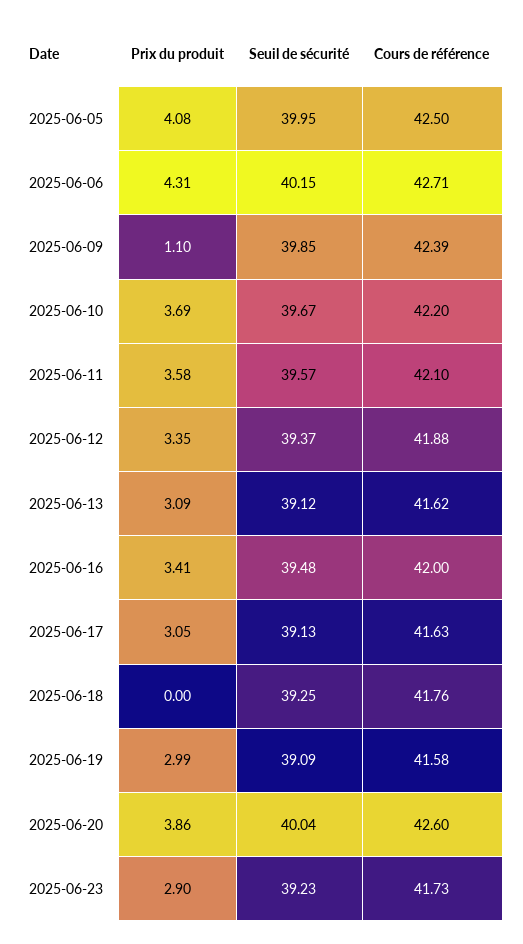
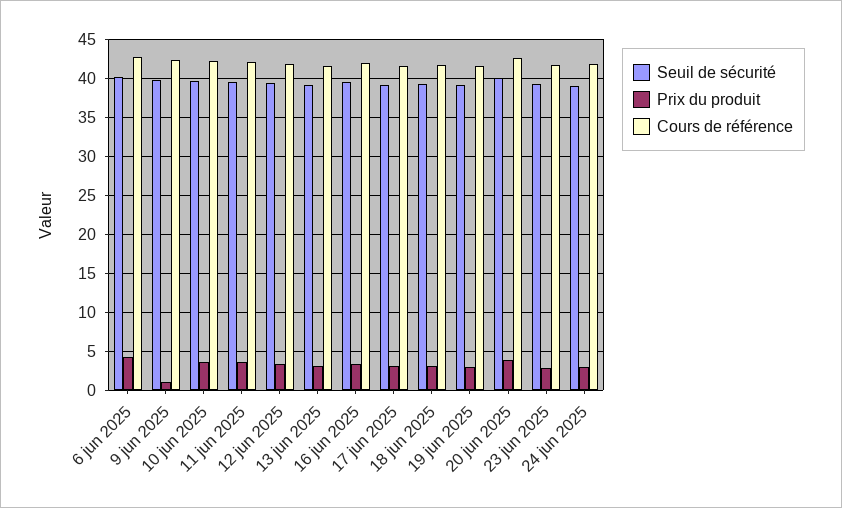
Prix du produit, 2025-06-05: 4.08 -> none
Seuil de sécurité, 2025-06-05: 39.95 -> none
Cours de référence, 2025-06-05: 42.5 -> none
Prix du produit, 2025-06-18: 0 -> 3
Seuil de sécurité, 24 jun 2025: none -> 39
Prix du produit, 24 jun 2025: none -> 3
Cours de référence, 24 jun 2025: none -> 42

